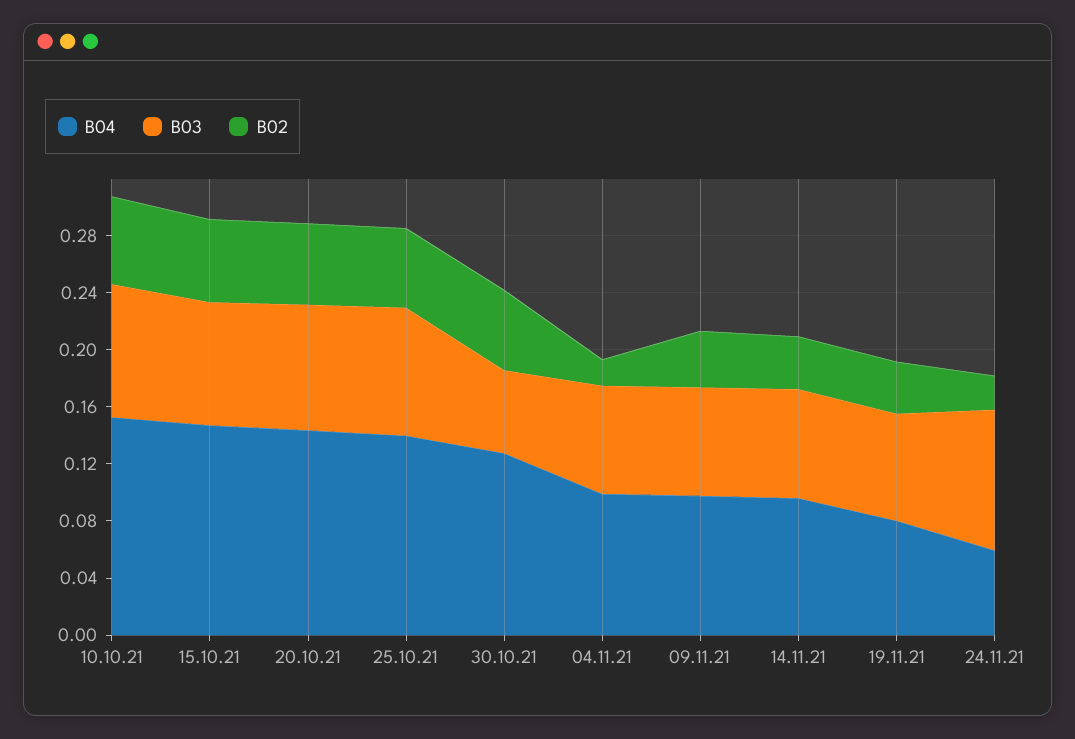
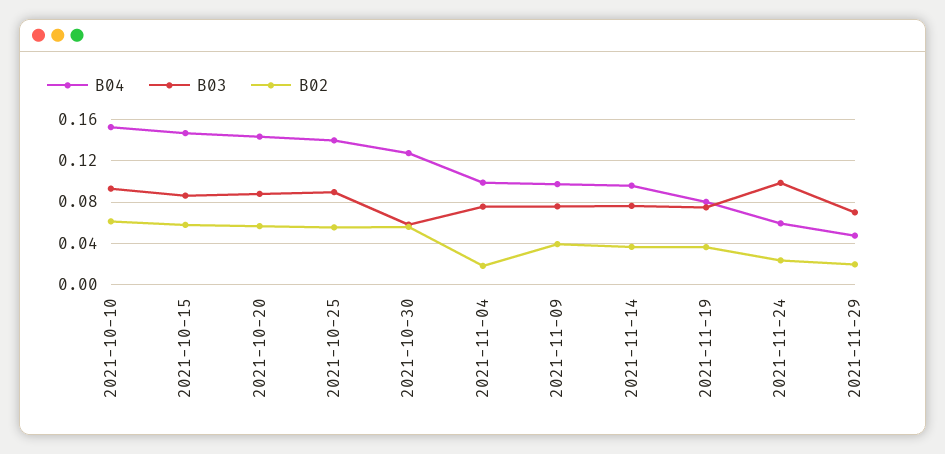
B04, 2021-11-29: none -> 0.05
B03, 2021-11-29: none -> 0.07
B02, 2021-11-29: none -> 0.02

